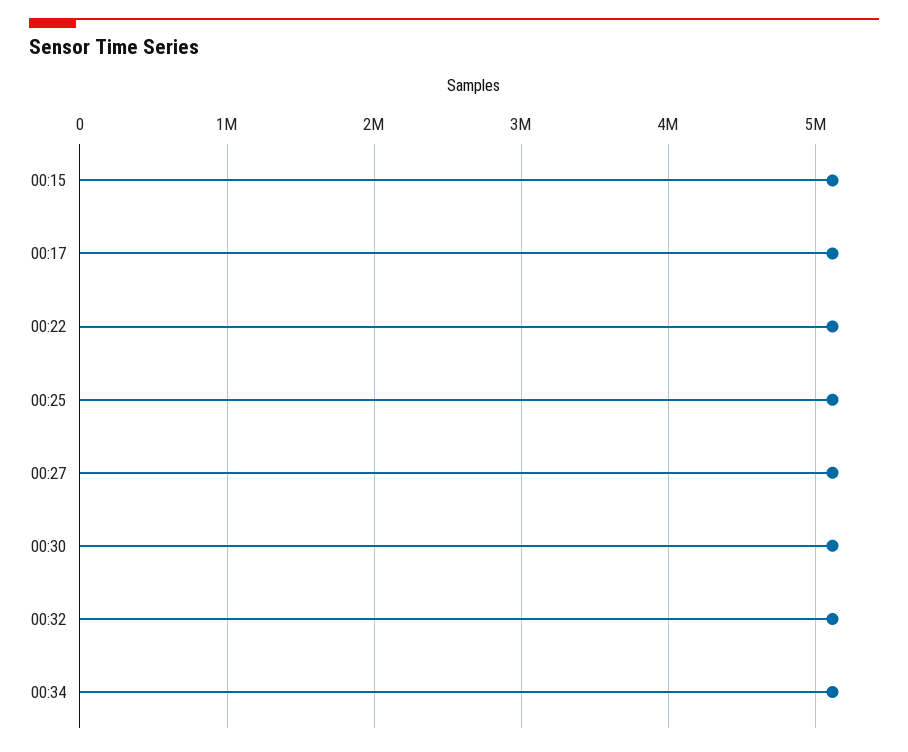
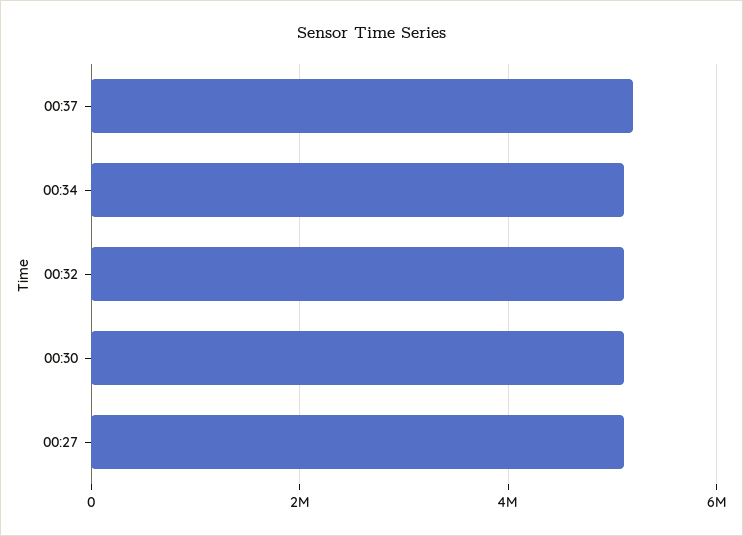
00:15: 5100000 -> none
00:17: 5100000 -> none
00:22: 5100000 -> none
00:25: 5100000 -> none
00:37: none -> 5200000

